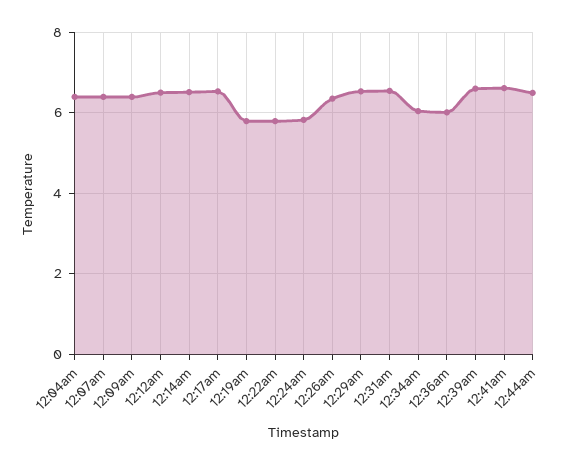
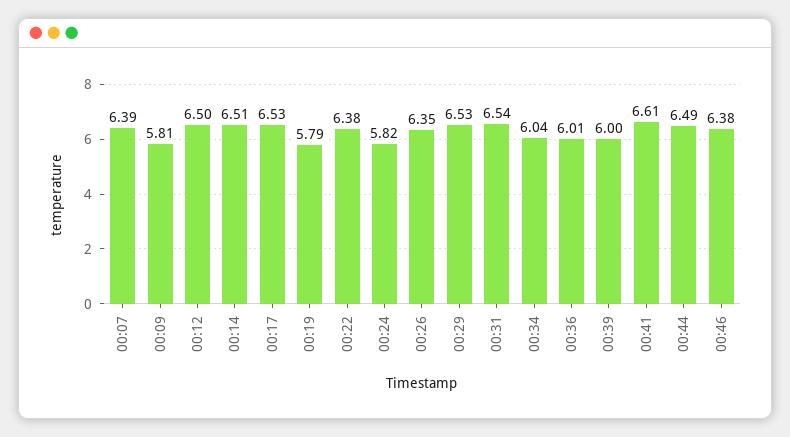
12:04am: 6.4 -> none
12:09am: 6.4 -> 5.81
12:22am: 5.8 -> 6.38
12:39am: 6.6 -> 6
00:46: none -> 6.38

